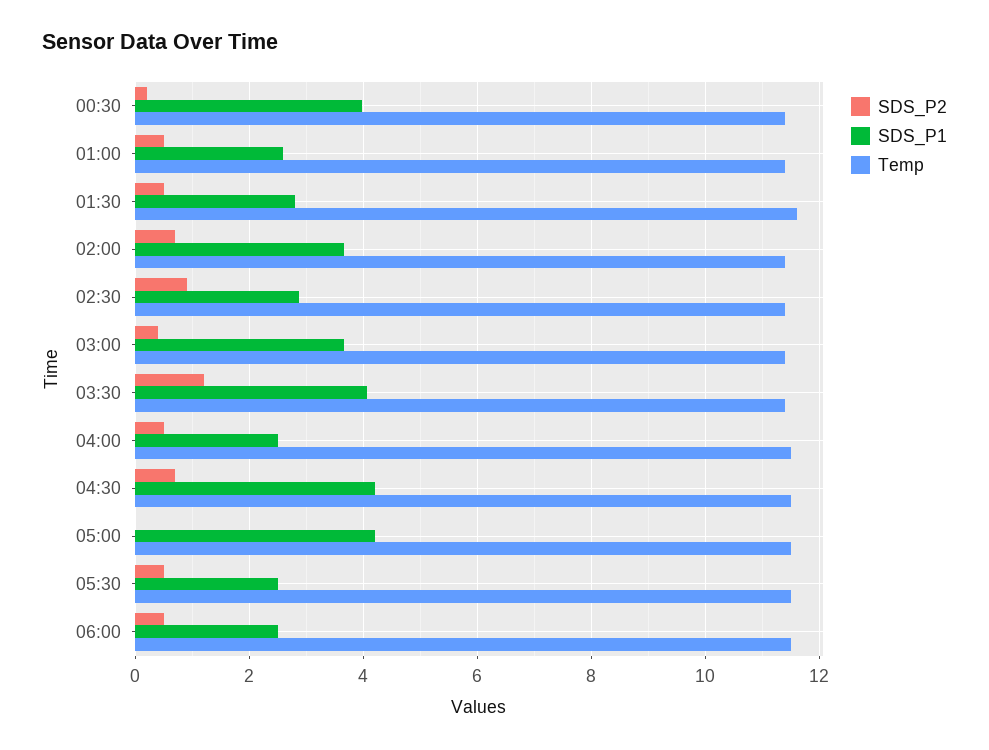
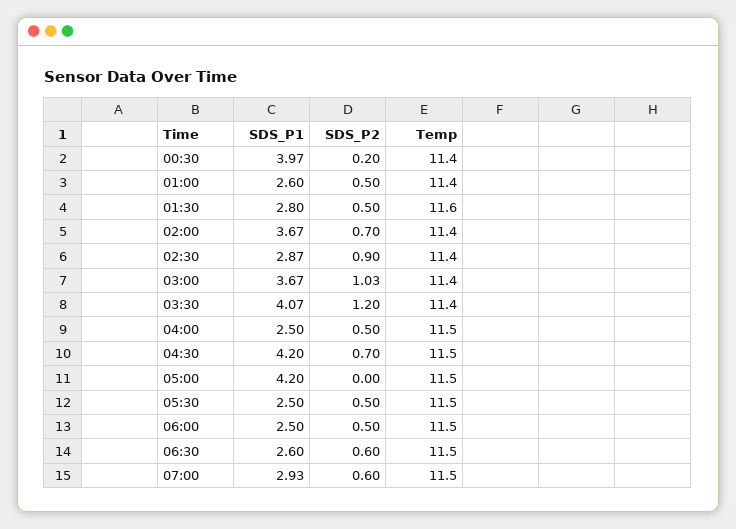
SDS_P2, 03:00: 0.4 -> 1.03
SDS_P1, 06:30: none -> 2.6
SDS_P2, 06:30: none -> 0.6
Temp, 06:30: none -> 11.5
SDS_P1, 07:00: none -> 2.93
SDS_P2, 07:00: none -> 0.6
Temp, 07:00: none -> 11.5

